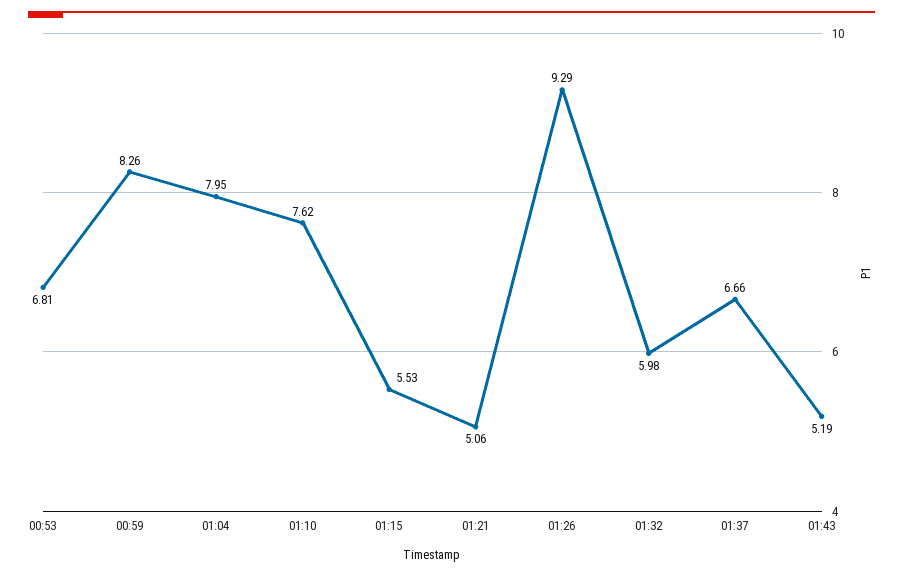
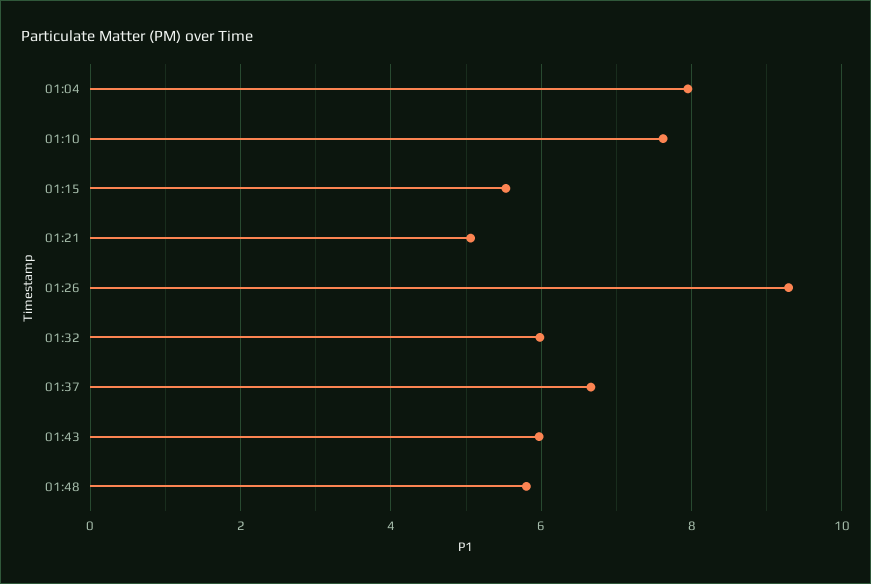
00:53: 6.81 -> none
00:59: 8.26 -> none
01:43: 5.19 -> 6
01:48: none -> 5.8

